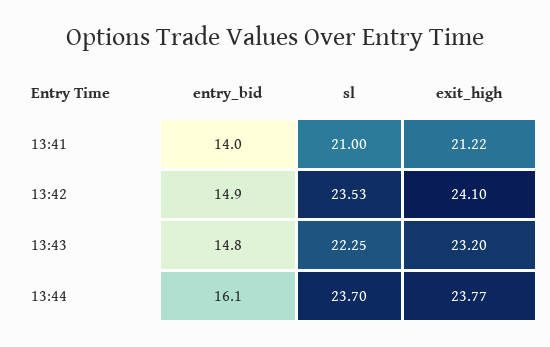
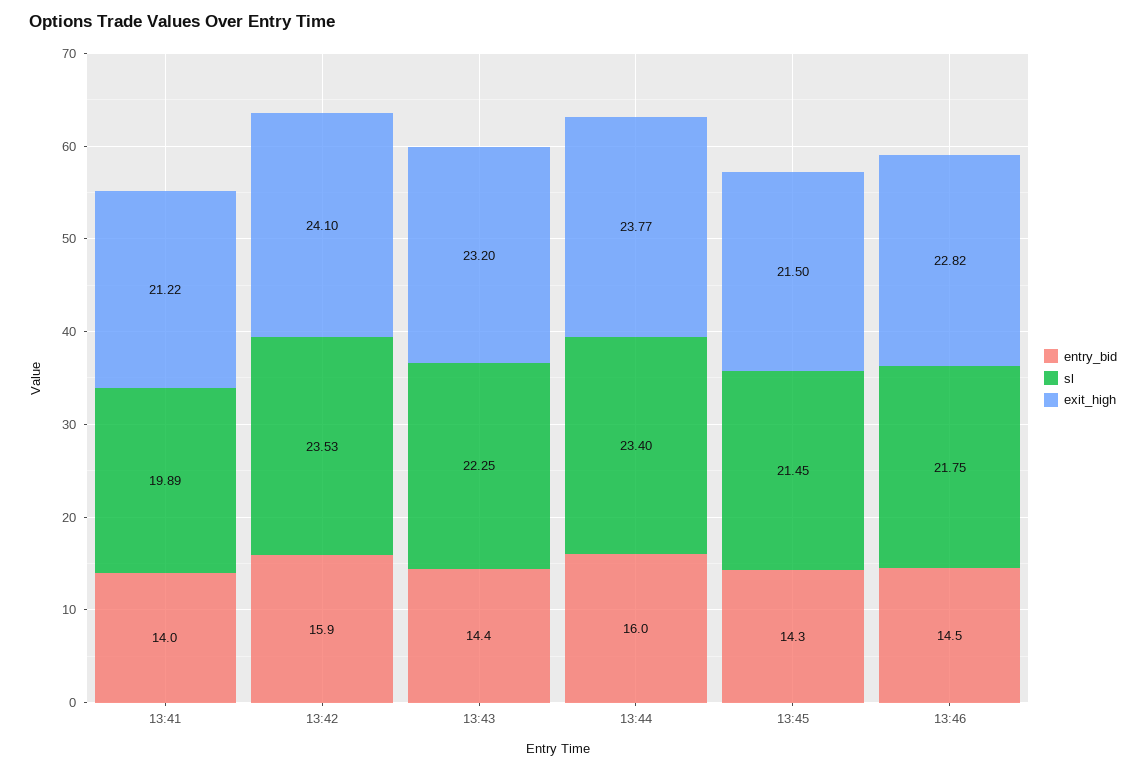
sl, 13:41: 21 -> 19.89
entry_bid, 13:42: 14.9 -> 15.9
entry_bid, 13:43: 14.8 -> 14.4
entry_bid, 13:44: 16.1 -> 16
sl, 13:44: 23.7 -> 23.4
entry_bid, 13:45: none -> 14.3
sl, 13:45: none -> 21.45
exit_high, 13:45: none -> 21.5
entry_bid, 13:46: none -> 14.5
sl, 13:46: none -> 21.75
exit_high, 13:46: none -> 22.82

